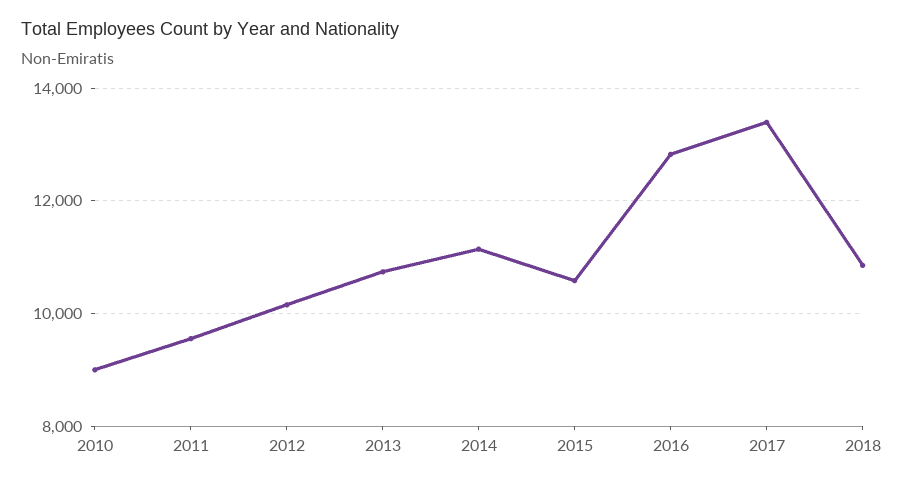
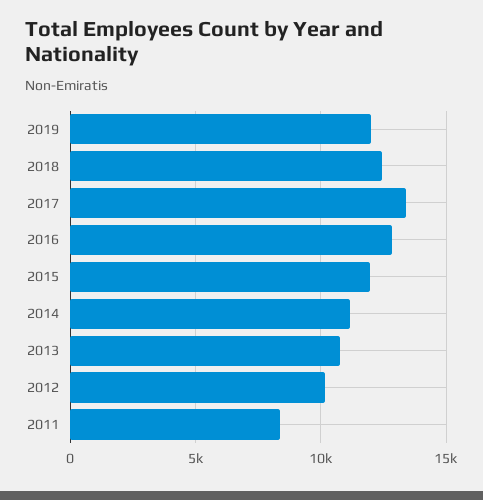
2010: 9000 -> none
2011: 9600 -> 8500
2015: 10600 -> 12000
2018: 10800 -> 12500
2019: none -> 12000

